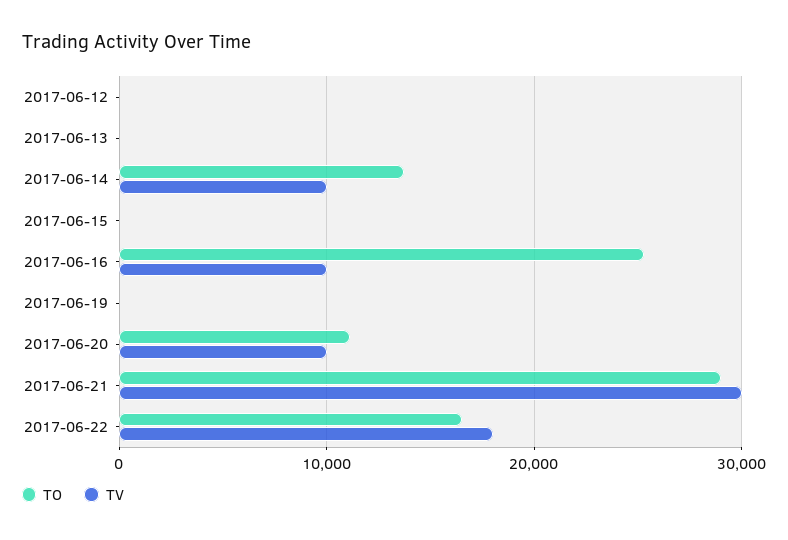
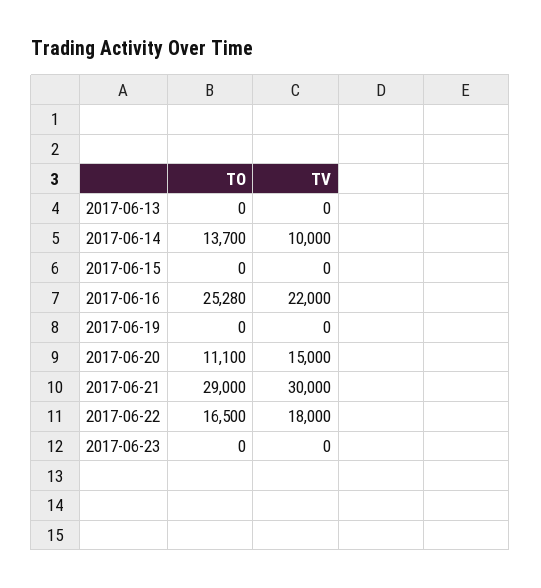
TO, 2017-06-12: 0 -> none
TV, 2017-06-12: 0 -> none
TV, 2017-06-16: 10000 -> 22000
TV, 2017-06-20: 10000 -> 15000
TO, 2017-06-23: none -> 0
TV, 2017-06-23: none -> 0

